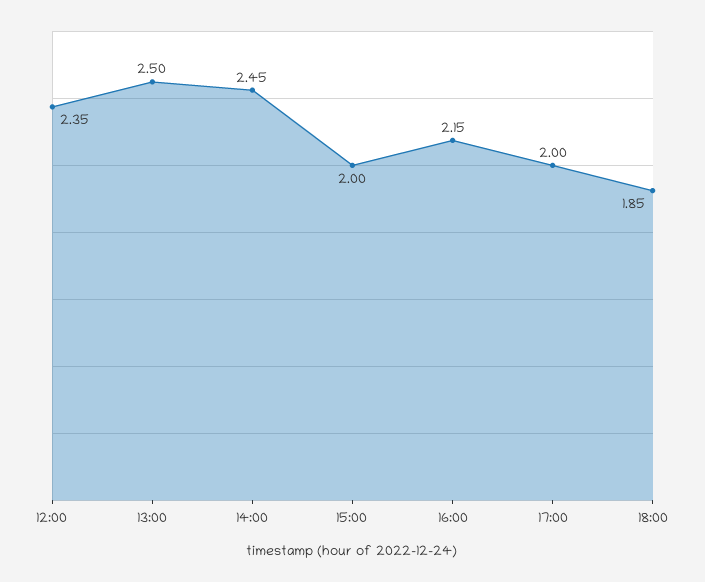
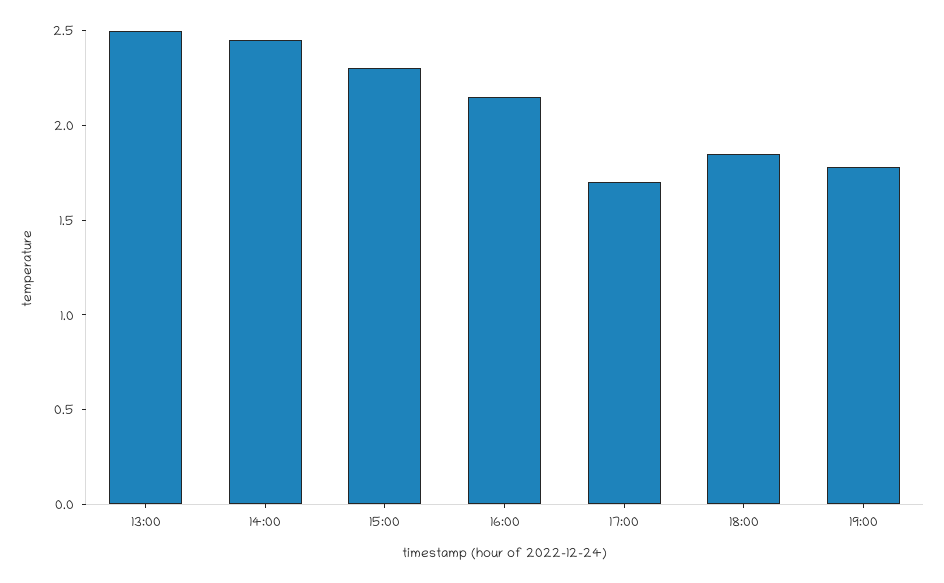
12:00: 2.35 -> none
15:00: 2 -> 2.3
17:00: 2 -> 1.7
19:00: none -> 1.8

